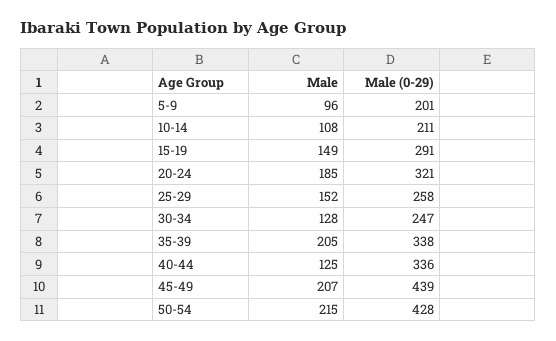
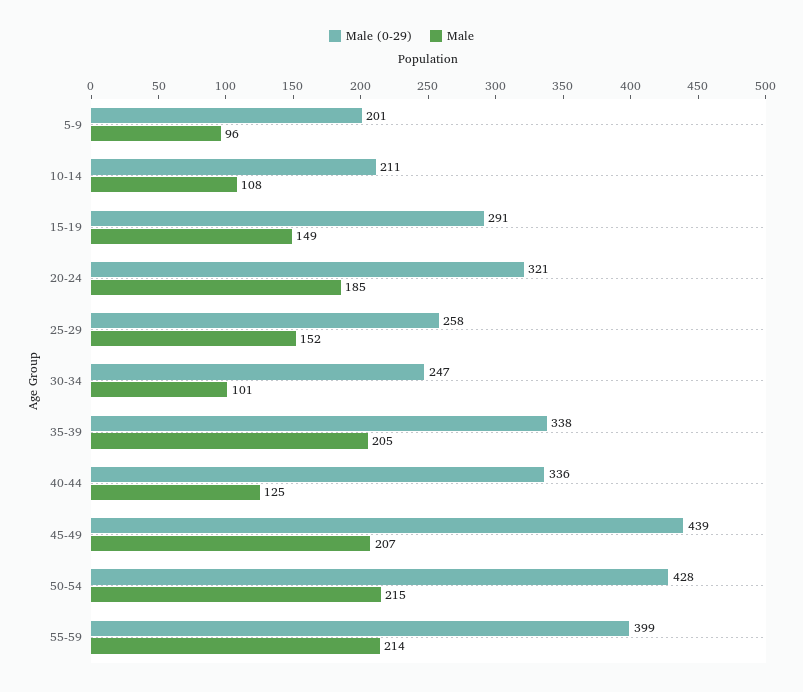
Male, 30-34: 128 -> 101
Male (0-29), 55-59: none -> 399
Male, 55-59: none -> 214

